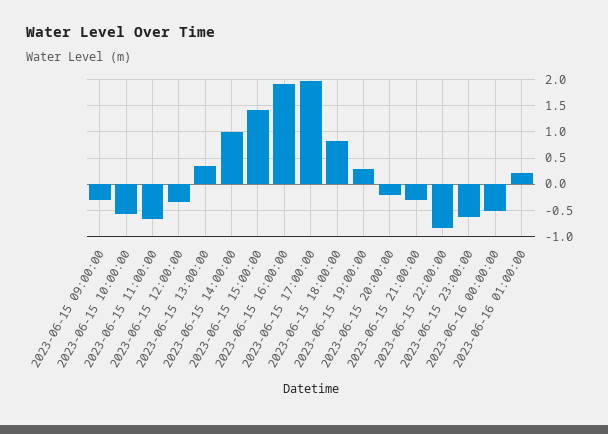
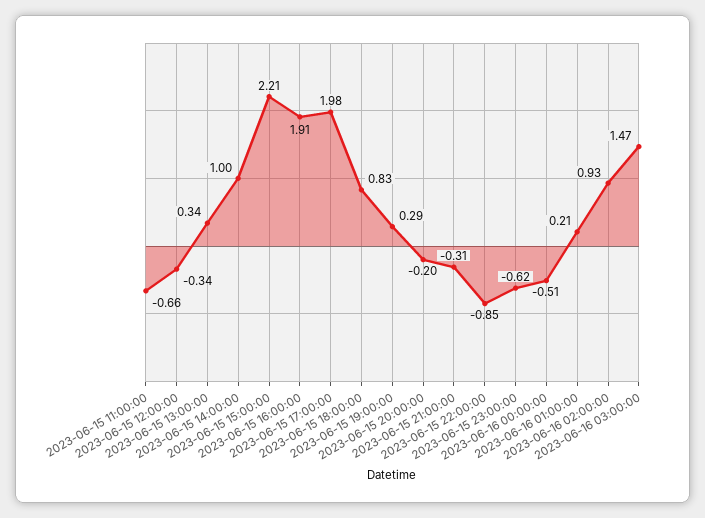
2023-06-15 09:00:00: -0.25 -> none
2023-06-15 10:00:00: -0.5 -> none
2023-06-15 15:00:00: 1.5 -> 2.21
2023-06-16 02:00:00: none -> 0.93
2023-06-16 03:00:00: none -> 1.47

